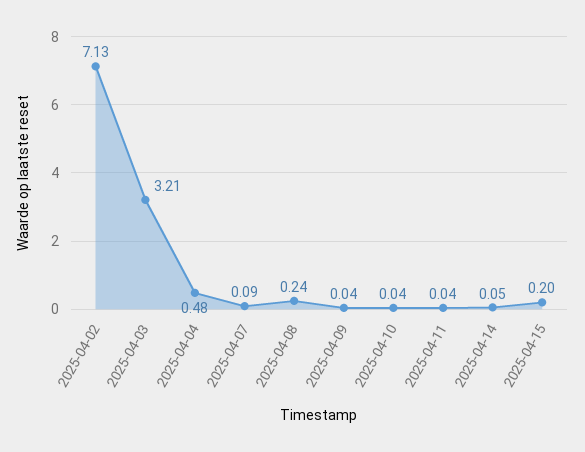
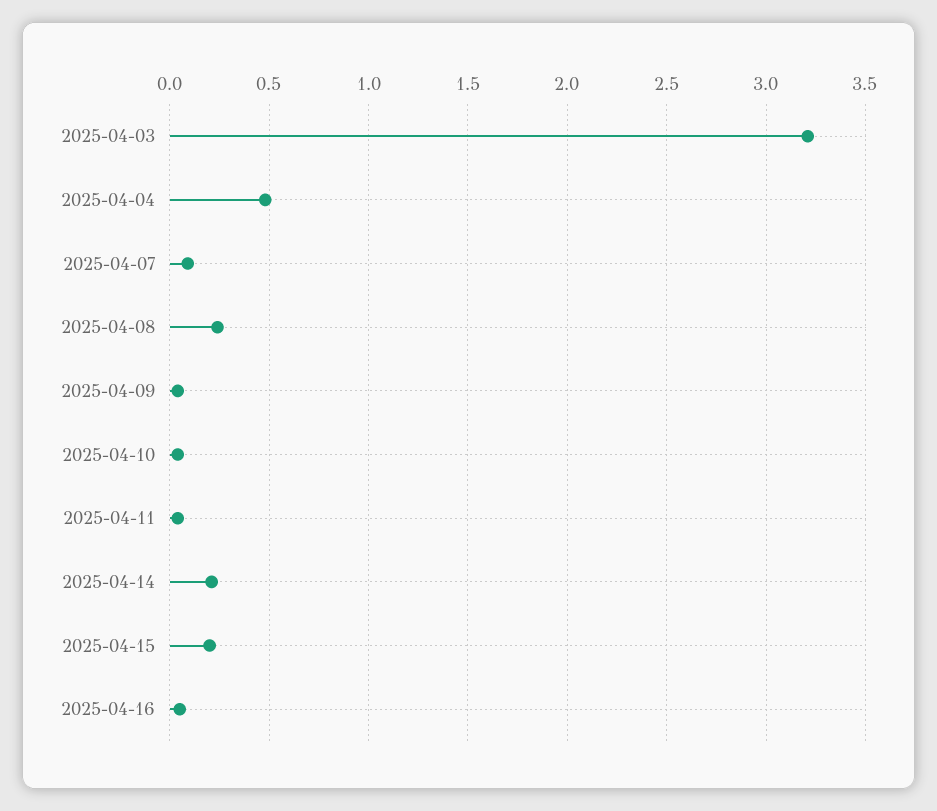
2025-04-02: 7.13 -> none
2025-04-14: 0.05 -> 0.2
2025-04-16: none -> 0.05

